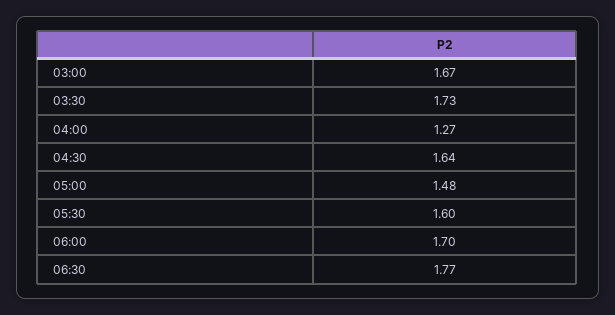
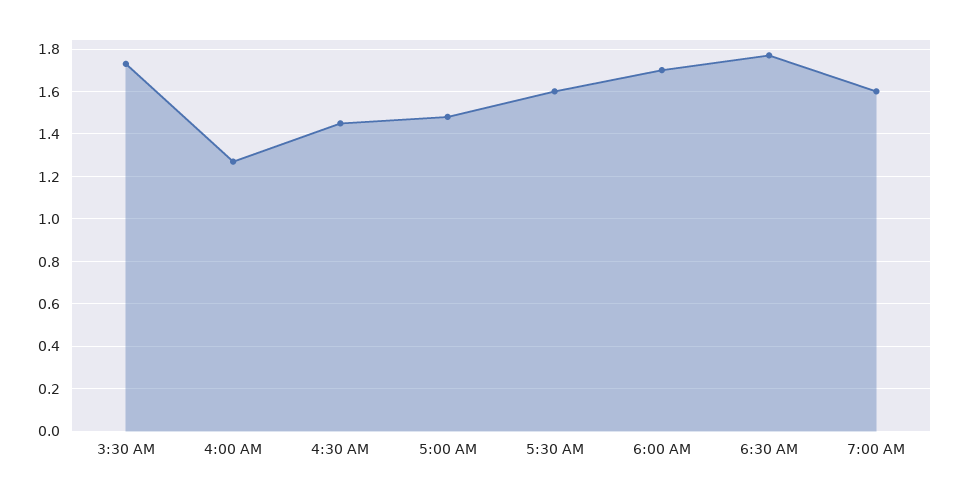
03:00: 1.67 -> none
04:30: 1.64 -> 1.45
7:00 AM: none -> 1.6

